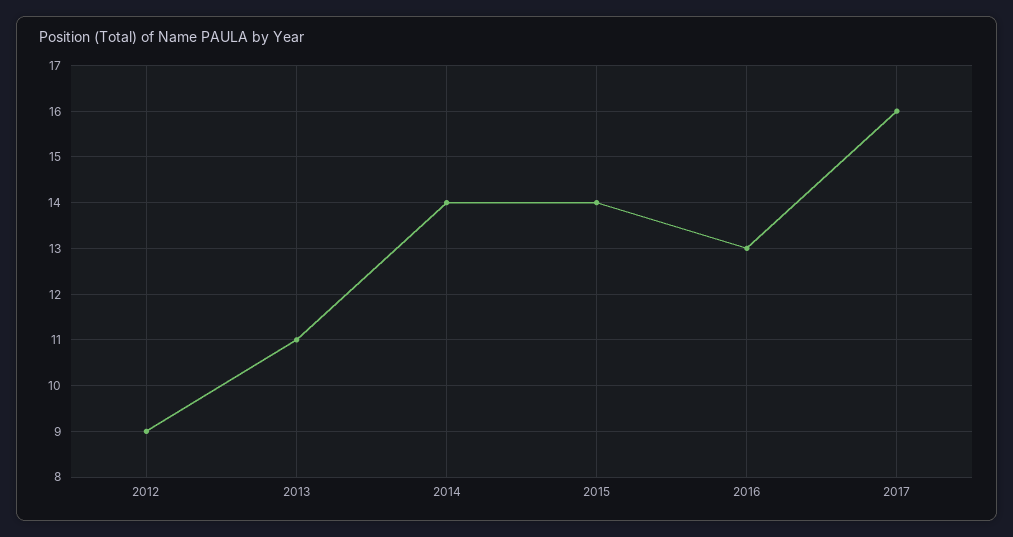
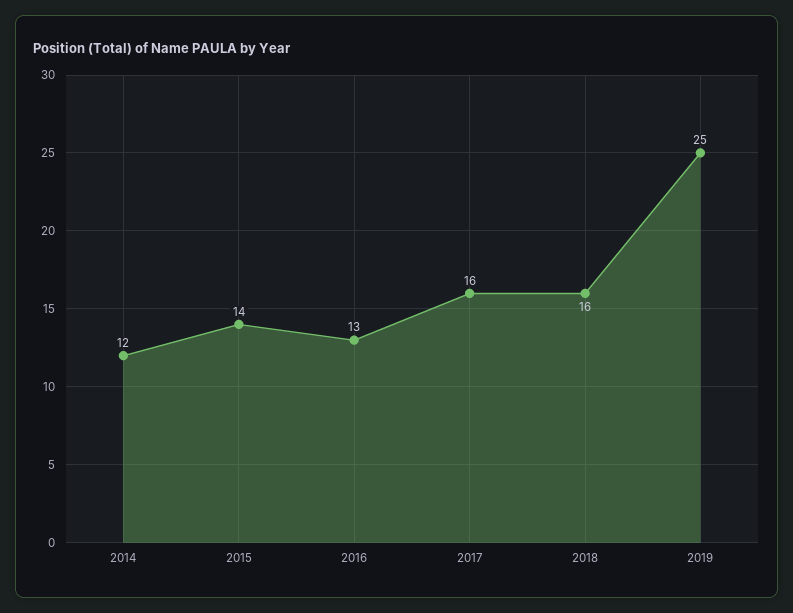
2012: 9 -> none
2013: 11 -> none
2014: 14 -> 12
2018: none -> 16
2019: none -> 25

